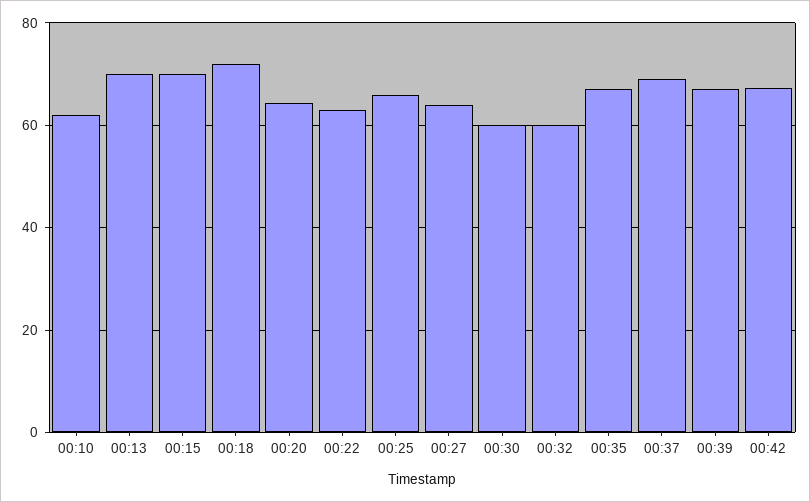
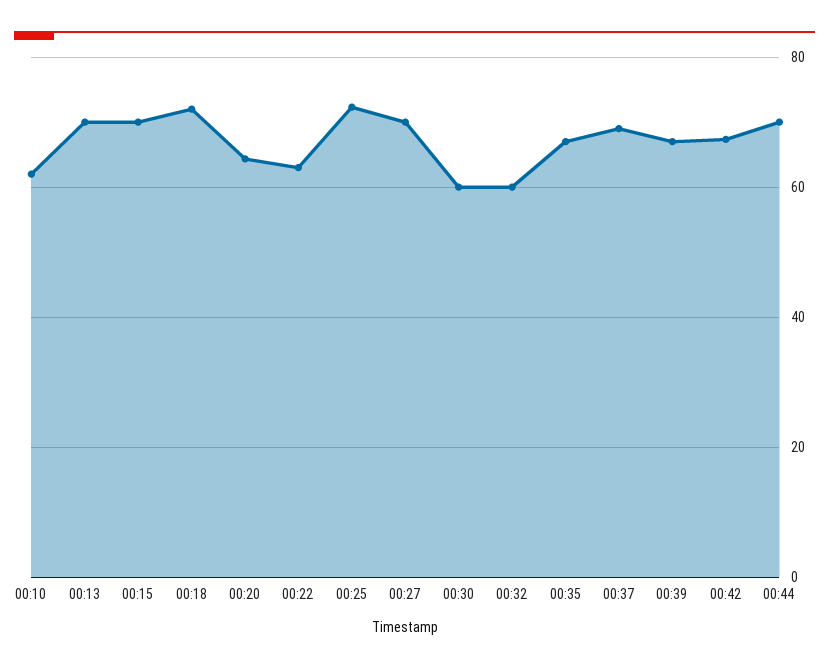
00:25: 66 -> 72
00:27: 64 -> 70
00:44: none -> 70

